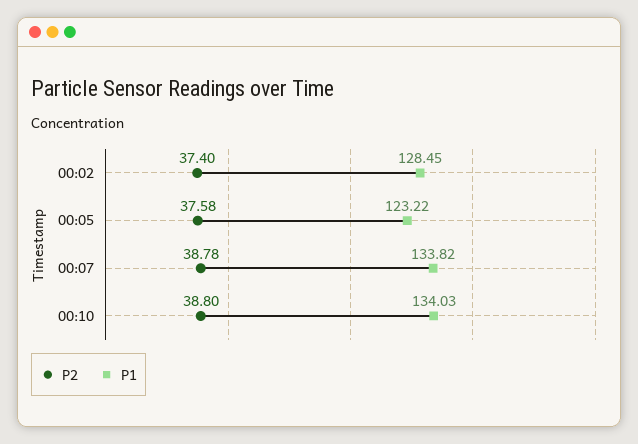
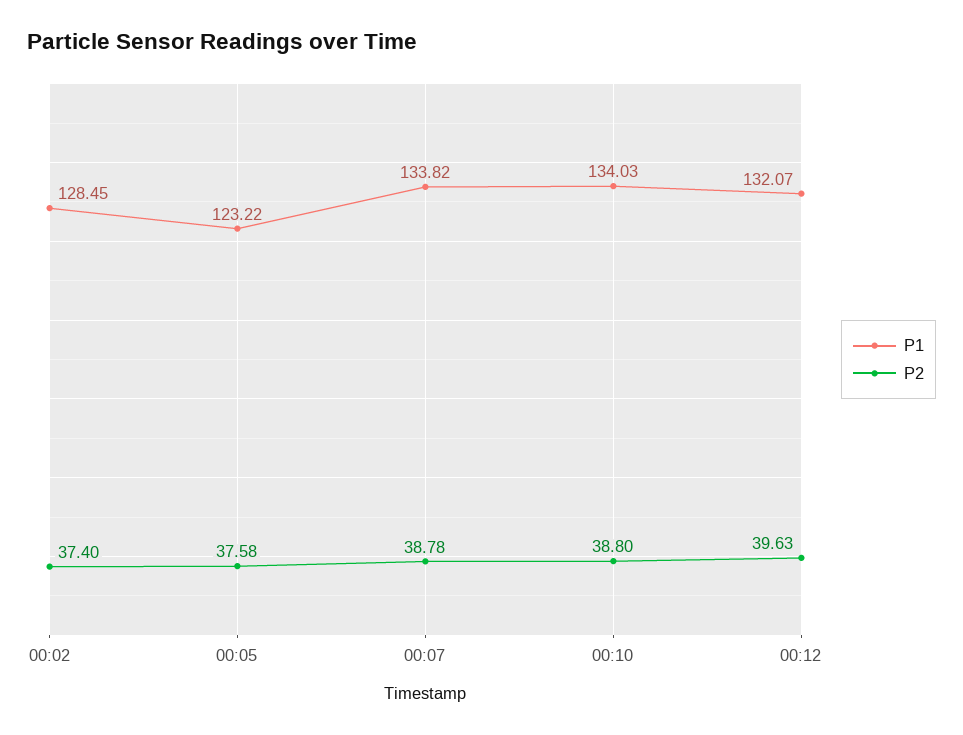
P1, 00:12: none -> 132.07
P2, 00:12: none -> 39.63

